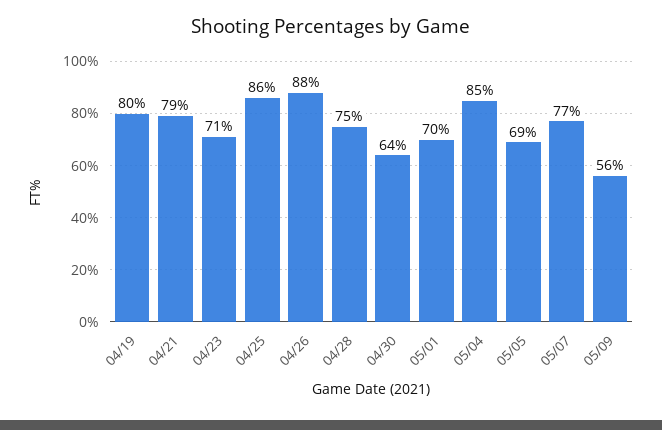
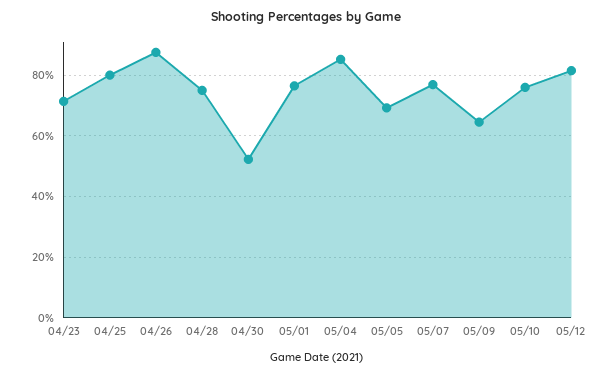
04/19: 80 -> none
04/21: 79 -> none
04/25: 86 -> 80
04/30: 64 -> 52
05/01: 70 -> 76
05/09: 56 -> 64
05/10: none -> 76
05/12: none -> 82

